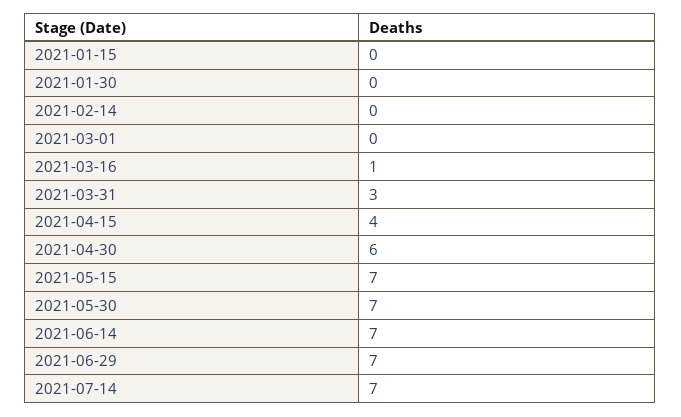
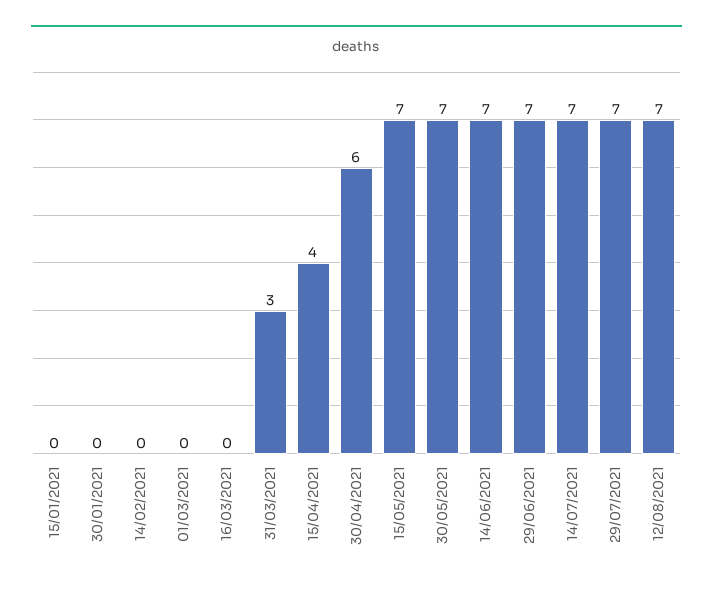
2021-03-16: 1 -> 0
29/07/2021: none -> 7
12/08/2021: none -> 7

